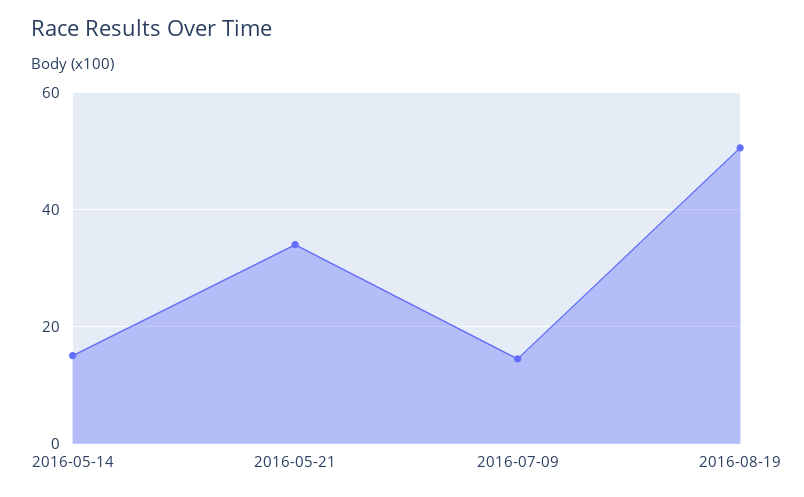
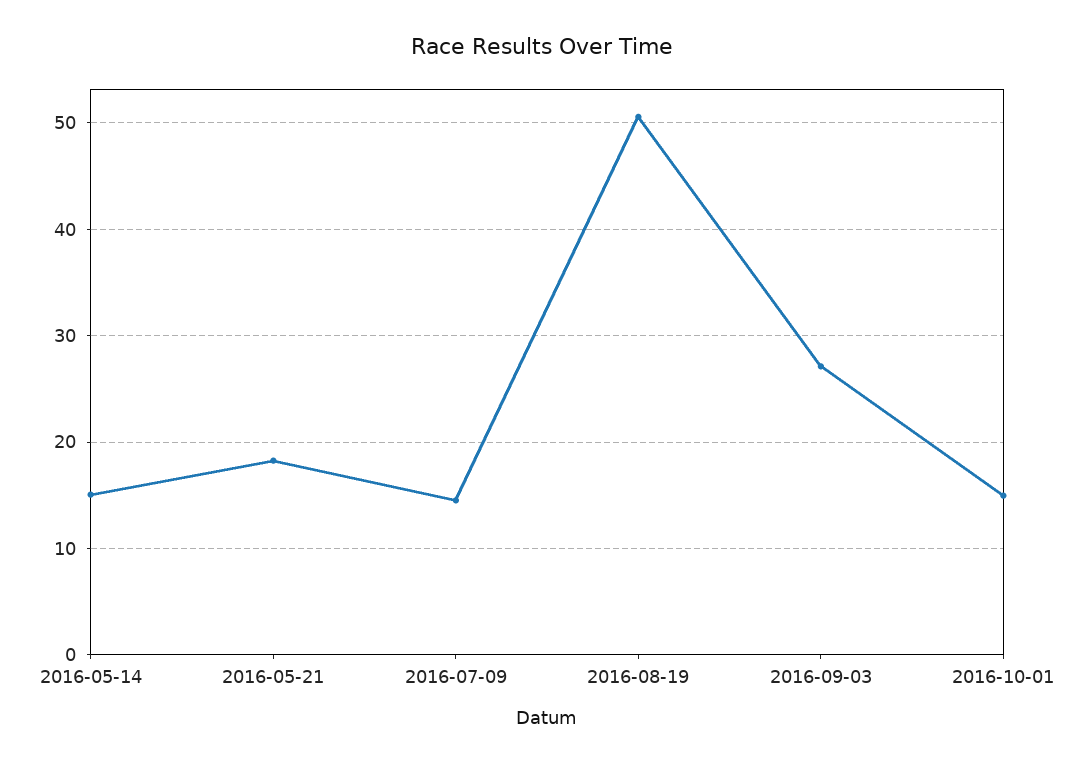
2016-05-21: 34 -> 18
2016-09-03: none -> 27
2016-10-01: none -> 15

